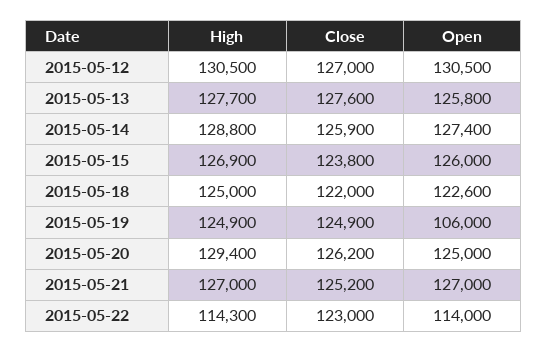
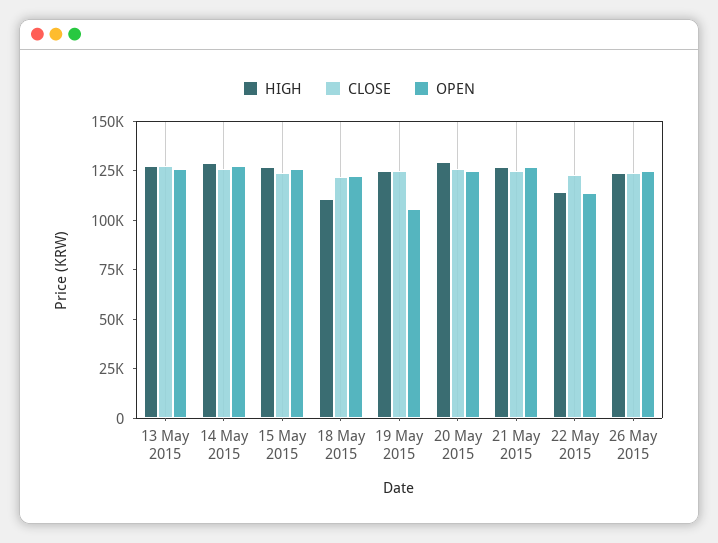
High, 2015-05-12: 130500 -> none
Close, 2015-05-12: 127000 -> none
Open, 2015-05-12: 130500 -> none
High, 2015-05-18: 125000 -> 110000
High, 26 May 2015: none -> 125000
Close, 26 May 2015: none -> 125000
Open, 26 May 2015: none -> 125000

